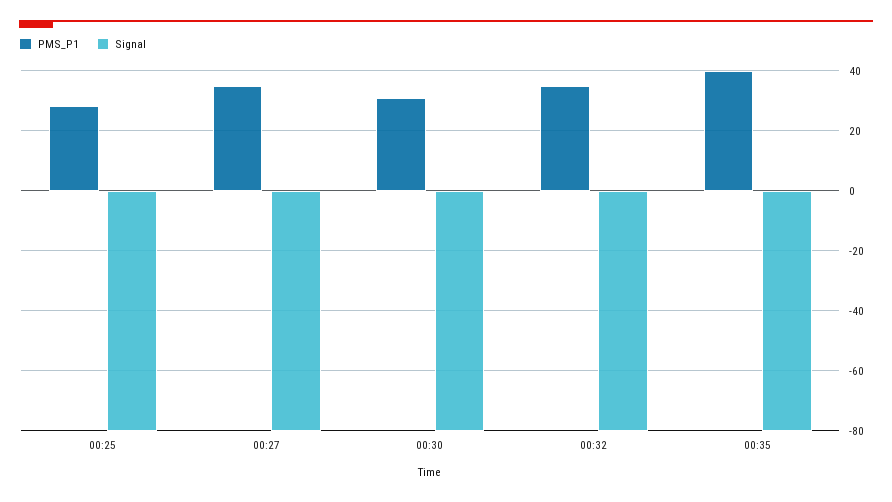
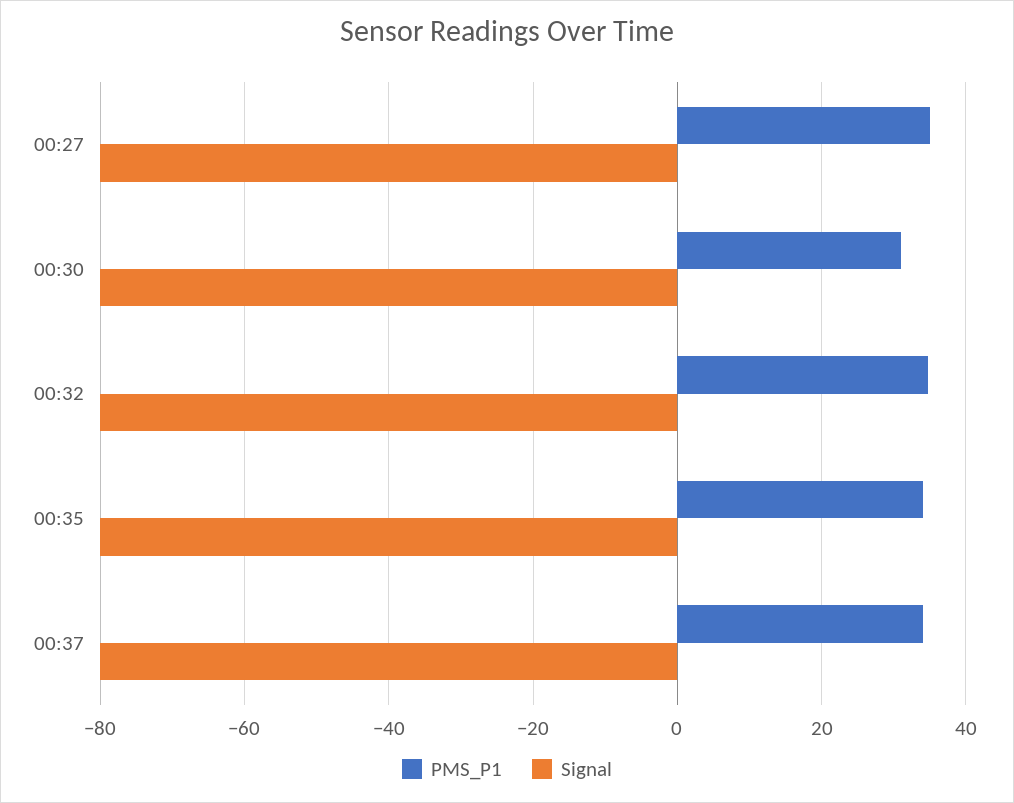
PMS_P1, 00:25: 28 -> none
Signal, 00:25: -80 -> none
PMS_P1, 00:35: 40 -> 34
PMS_P1, 00:37: none -> 34
Signal, 00:37: none -> -80

